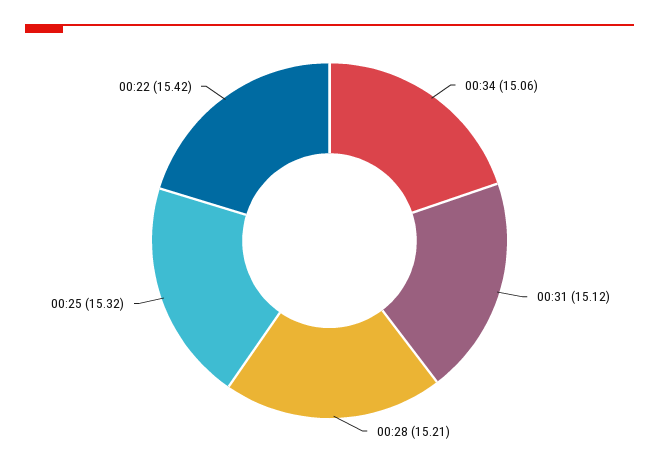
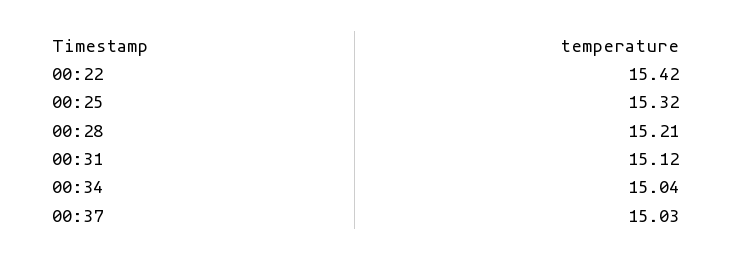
00:34: 15.06 -> 15.04
00:37: none -> 15.03

